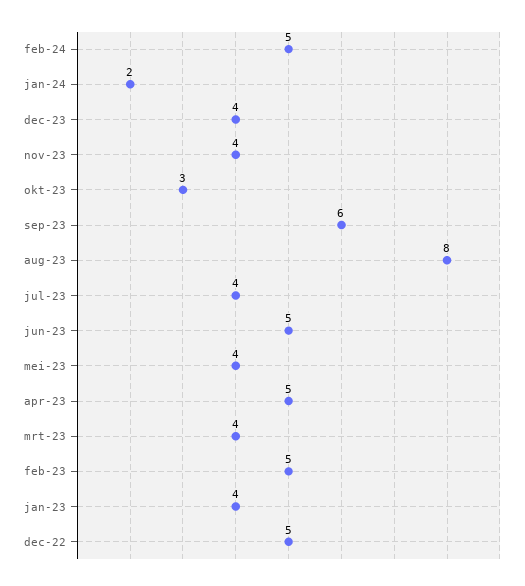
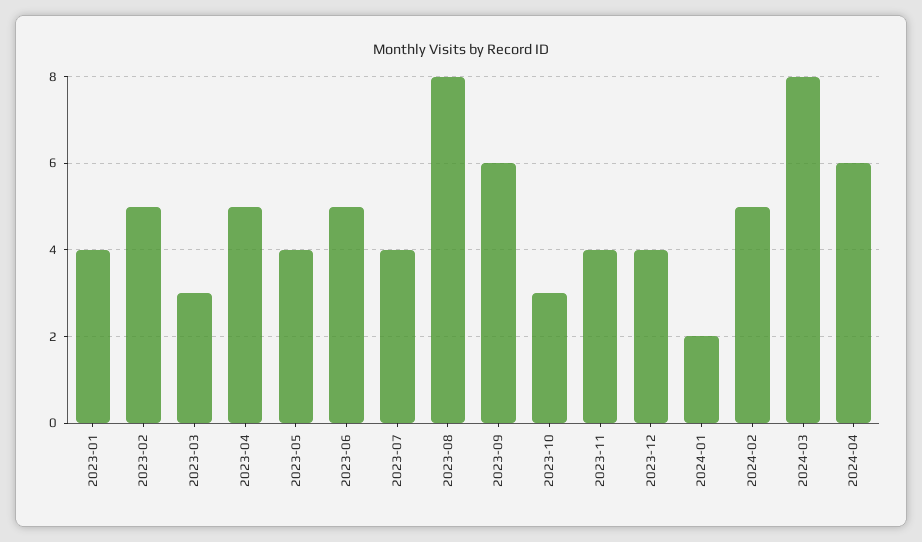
mrt-23: 4 -> 3
dec-22: 5 -> none
2024-03: none -> 8
2024-04: none -> 6

